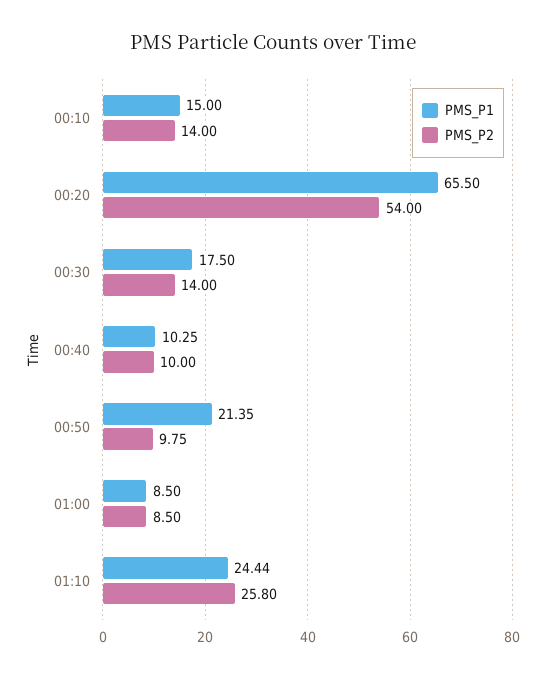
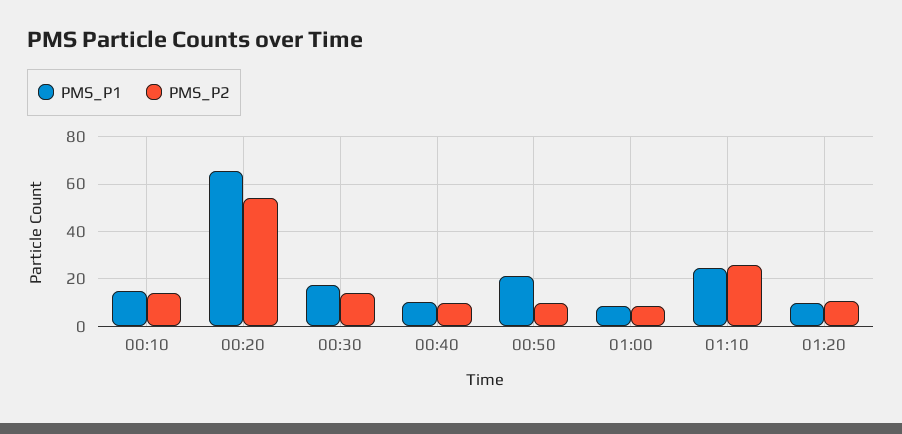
PMS_P1, 01:20: none -> 10
PMS_P2, 01:20: none -> 10

